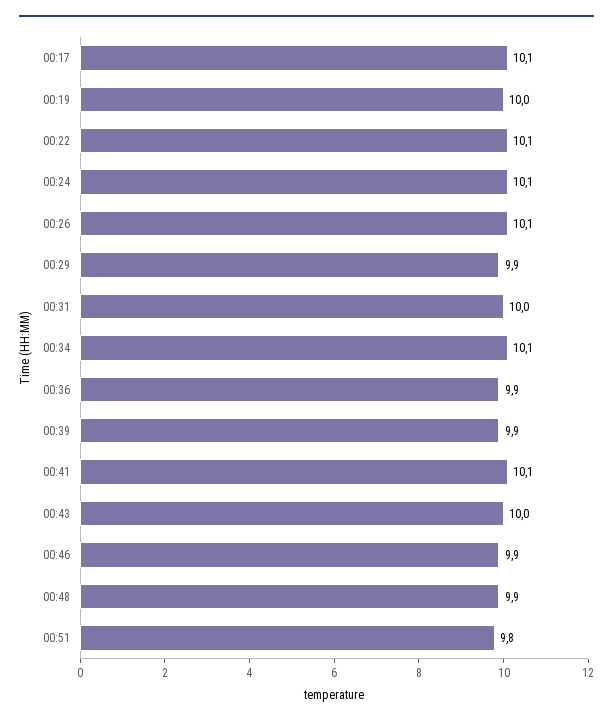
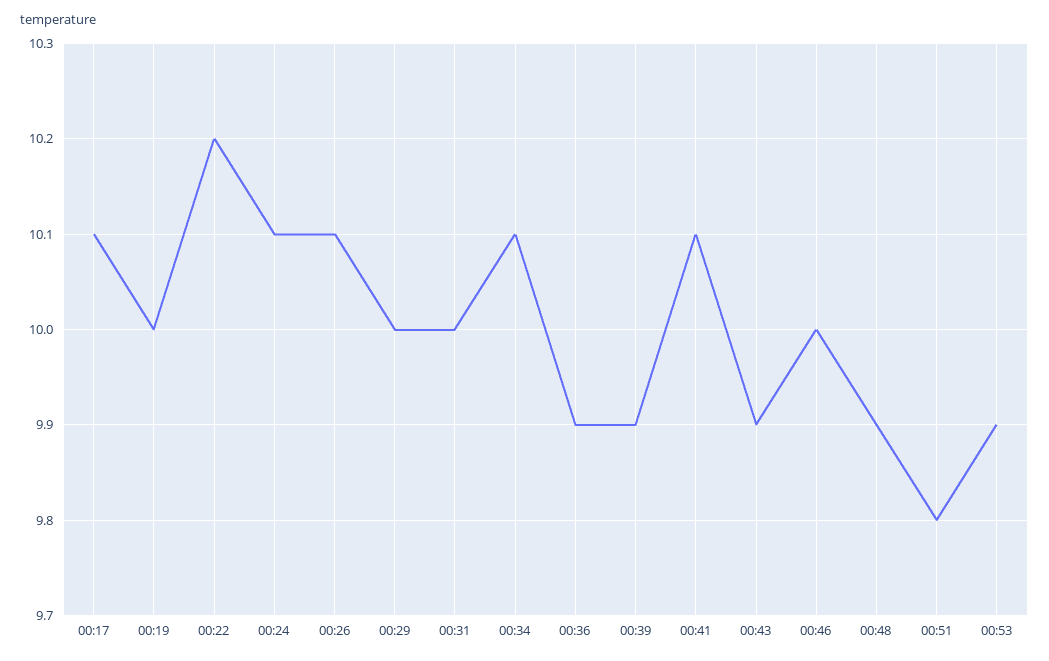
00:22: 10.1 -> 10.2
00:29: 9.9 -> 10
00:43: 10 -> 9.9
00:46: 9.9 -> 10
00:53: none -> 9.9

